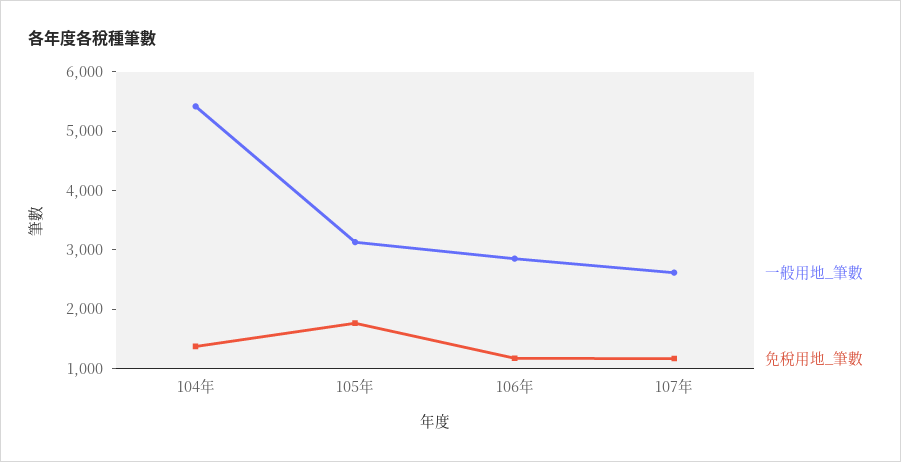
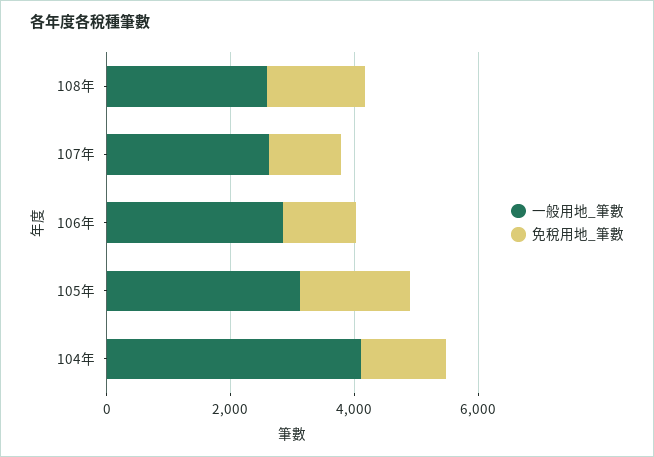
一般用地_筆數, 104年: 5400 -> 4000
一般用地_筆數, 108年: none -> 2500
免稅用地_筆數, 108年: none -> 1500

